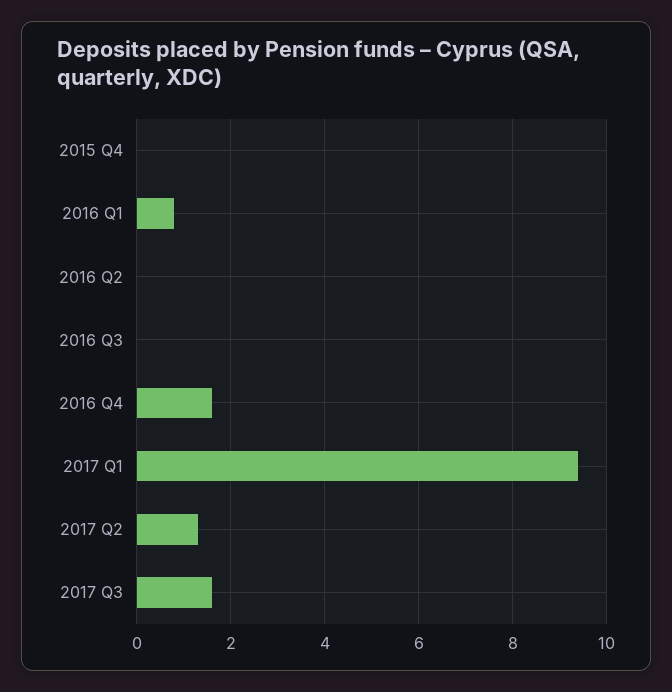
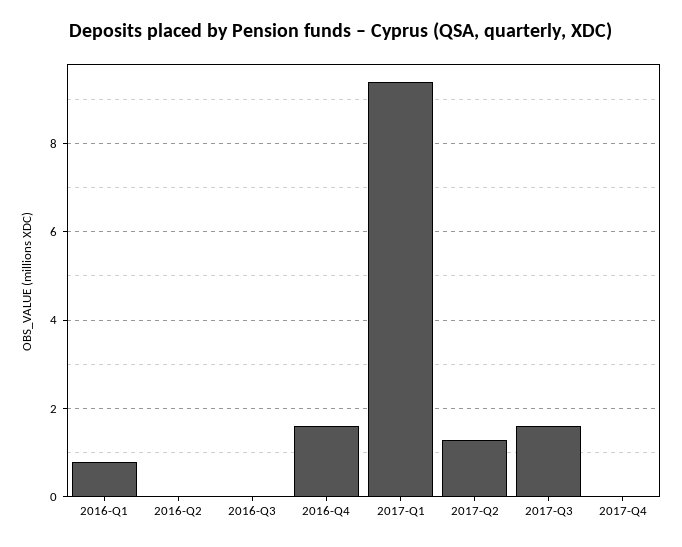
2015 Q4: 0 -> none
2017-Q4: none -> 0

